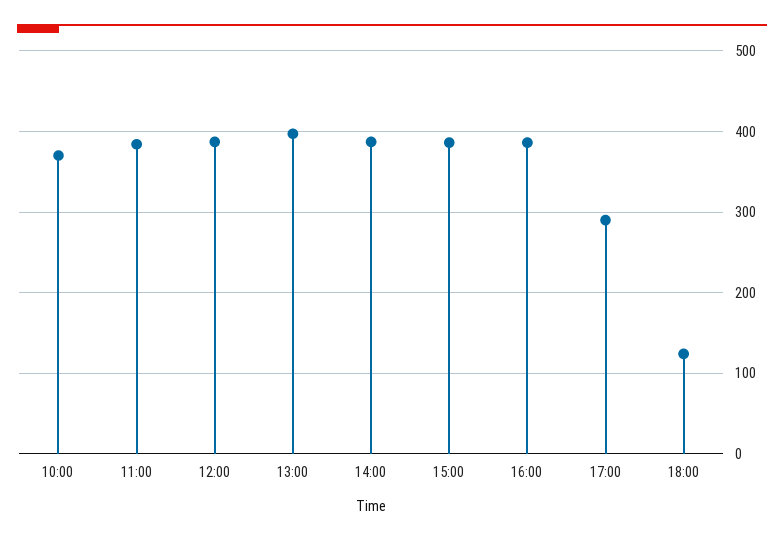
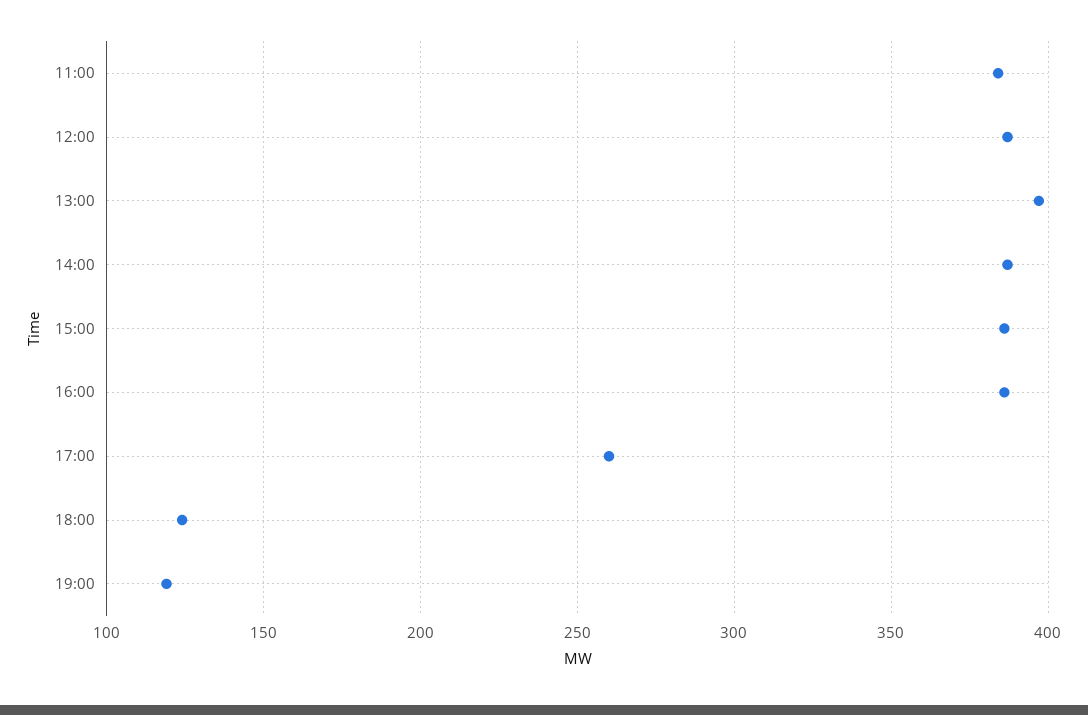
10:00: 370 -> none
17:00: 290 -> 260
19:00: none -> 120

